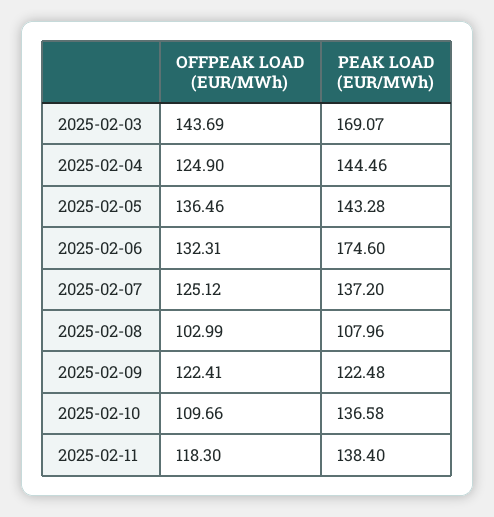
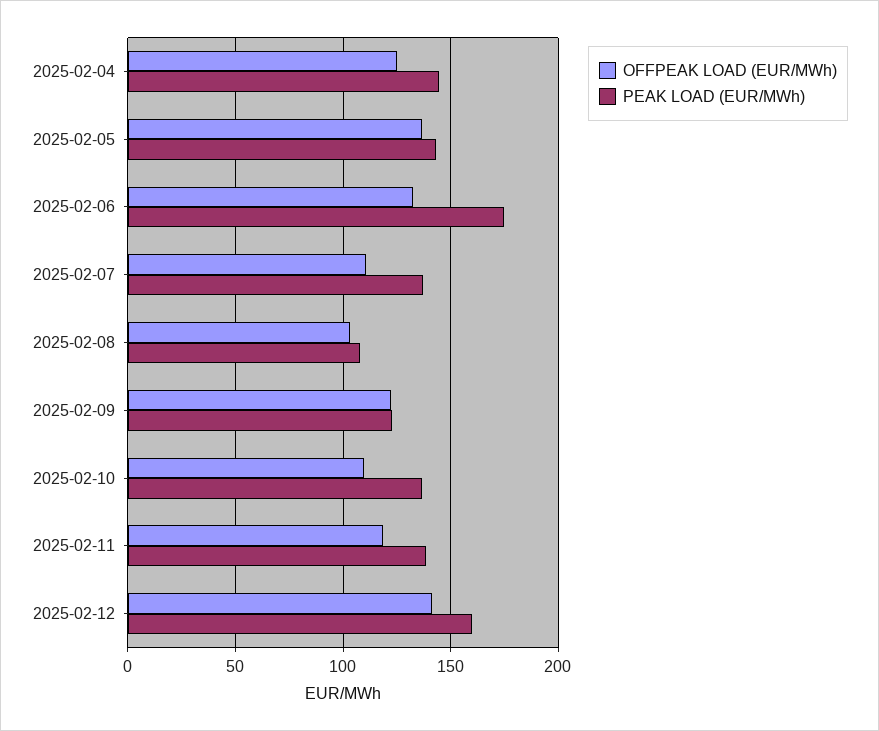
OFFPEAK LOAD (EUR/MWh), 2025-02-03: 143.69 -> none
PEAK LOAD (EUR/MWh), 2025-02-03: 169.07 -> none
OFFPEAK LOAD (EUR/MWh), 2025-02-07: 125.12 -> 110
OFFPEAK LOAD (EUR/MWh), 2025-02-12: none -> 140
PEAK LOAD (EUR/MWh), 2025-02-12: none -> 160

